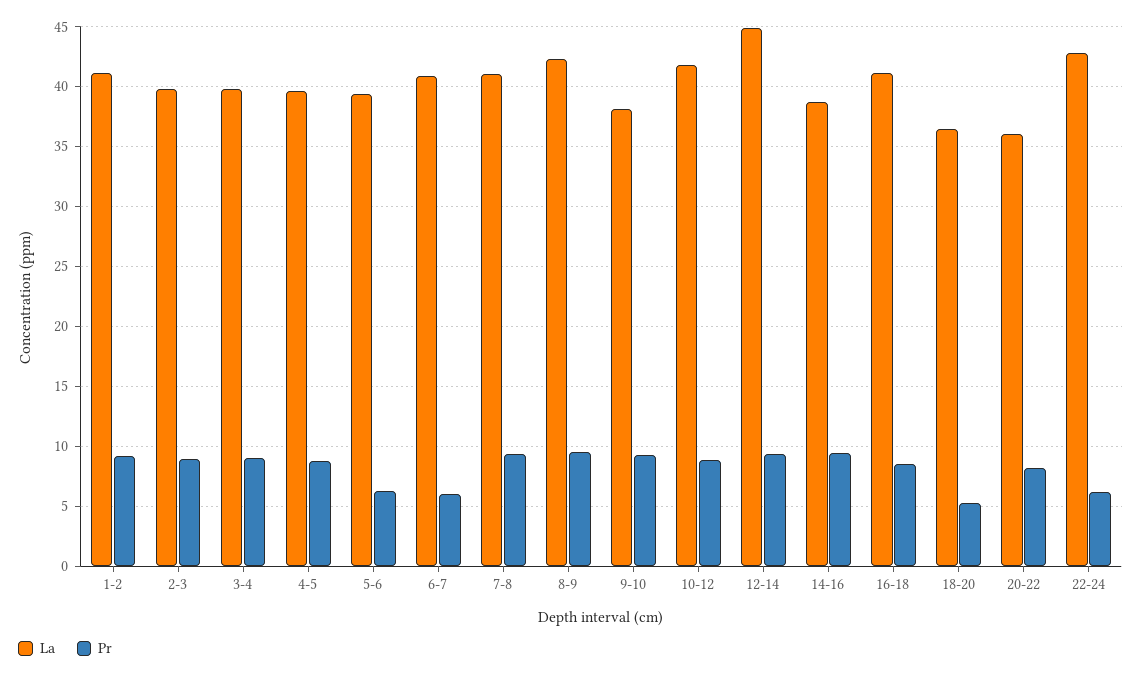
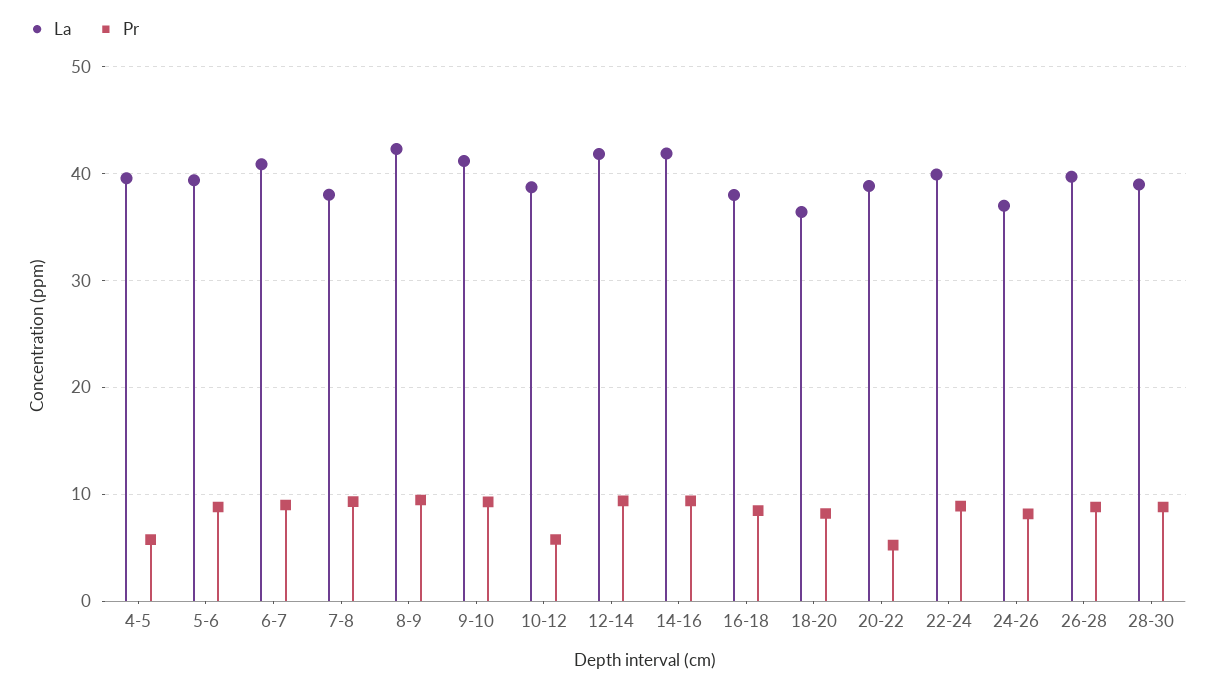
La, 1-2: 41 -> none
Pr, 1-2: 9 -> none
La, 2-3: 40 -> none
Pr, 2-3: 9 -> none
La, 3-4: 40 -> none
Pr, 3-4: 9 -> none
Pr, 4-5: 9 -> 6
Pr, 5-6: 6 -> 9
Pr, 6-7: 6 -> 9
La, 7-8: 41 -> 38
La, 9-10: 38 -> 41
La, 10-12: 42 -> 39
Pr, 10-12: 9 -> 6
La, 12-14: 45 -> 42
La, 14-16: 39 -> 42
La, 16-18: 41 -> 38
Pr, 18-20: 5 -> 8
La, 20-22: 36 -> 39
Pr, 20-22: 8 -> 5
La, 22-24: 43 -> 40
Pr, 22-24: 6 -> 9
La, 24-26: none -> 37
Pr, 24-26: none -> 8
La, 26-28: none -> 40
Pr, 26-28: none -> 9
La, 28-30: none -> 39
Pr, 28-30: none -> 9

